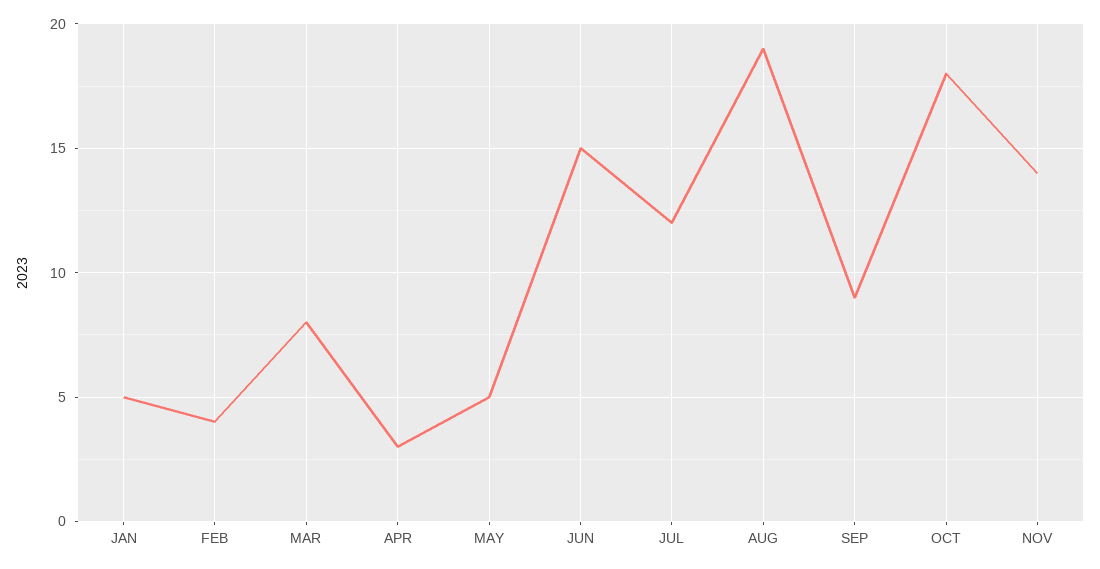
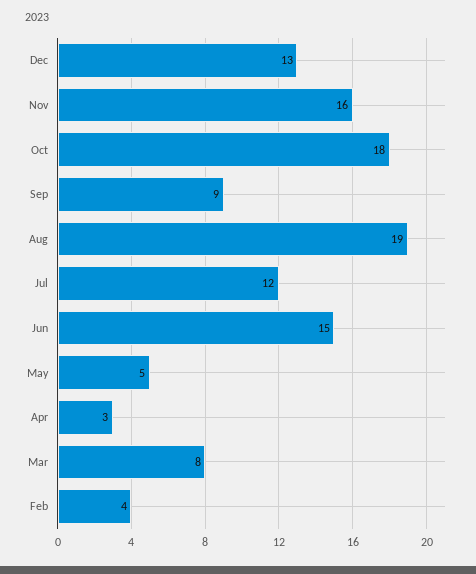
JAN: 5 -> none
NOV: 14 -> 16
Dec: none -> 13

